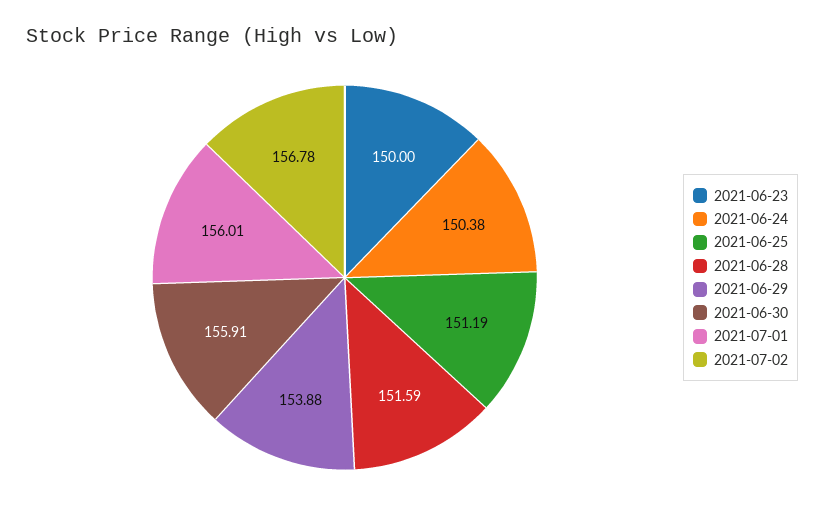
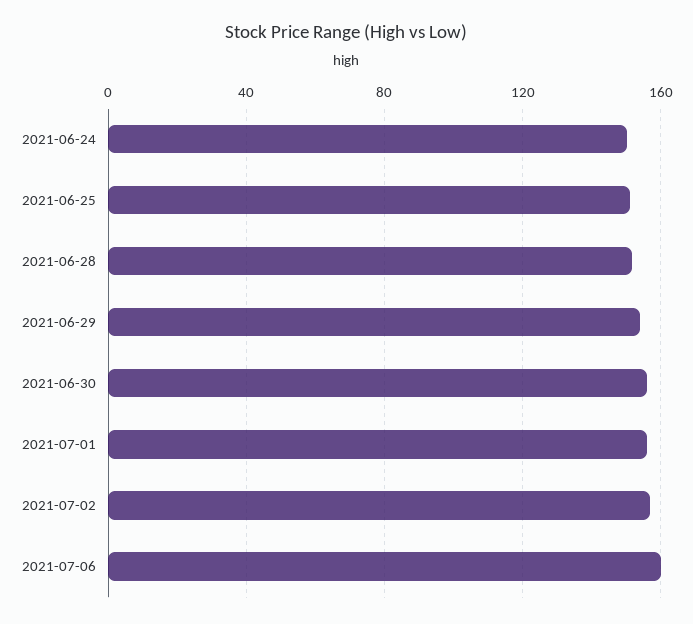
2021-06-23: 150 -> none
2021-07-06: none -> 160

